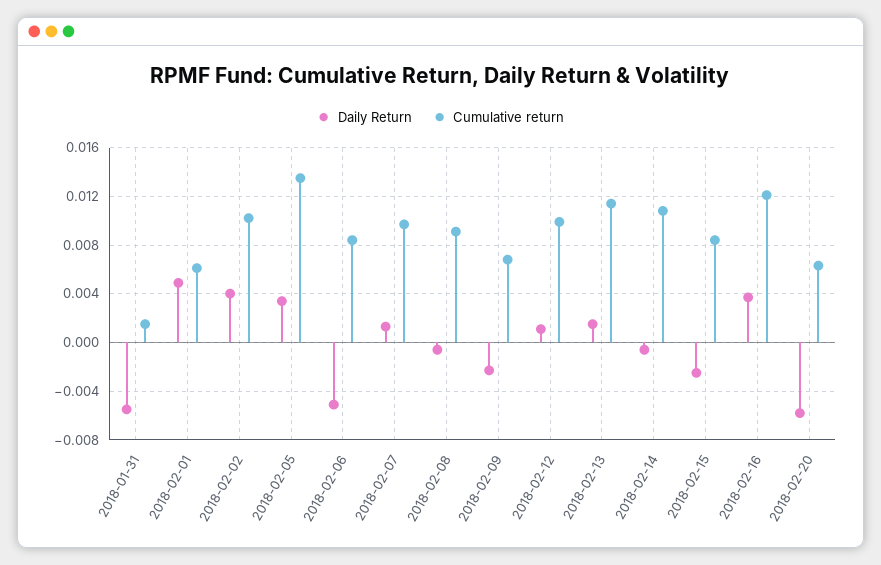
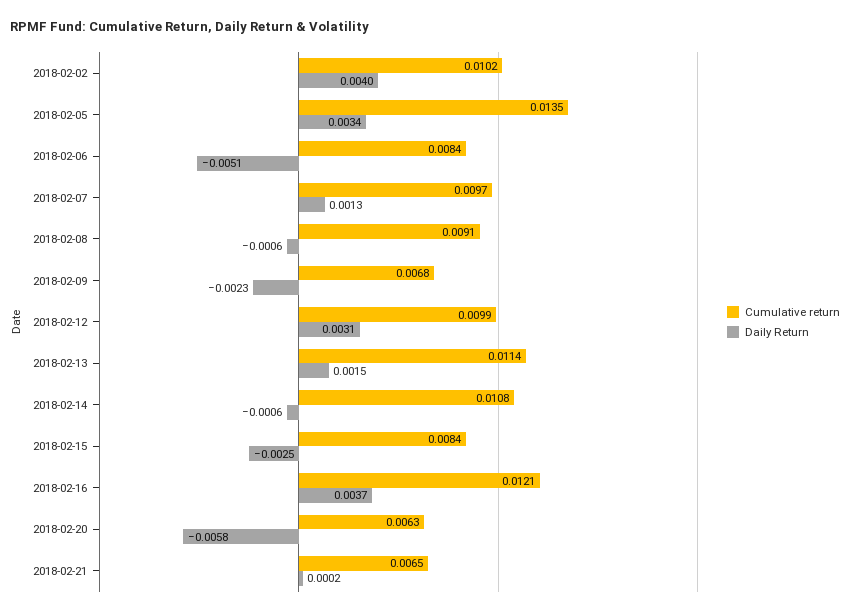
Daily Return, 2018-01-31: -0.0055 -> none
Cumulative return, 2018-01-31: 0.0015 -> none
Daily Return, 2018-02-01: 0.005 -> none
Cumulative return, 2018-02-01: 0.006 -> none
Daily Return, 2018-02-12: 0.001 -> 0.0031
Cumulative return, 2018-02-21: none -> 0.0065
Daily Return, 2018-02-21: none -> 0.0002

